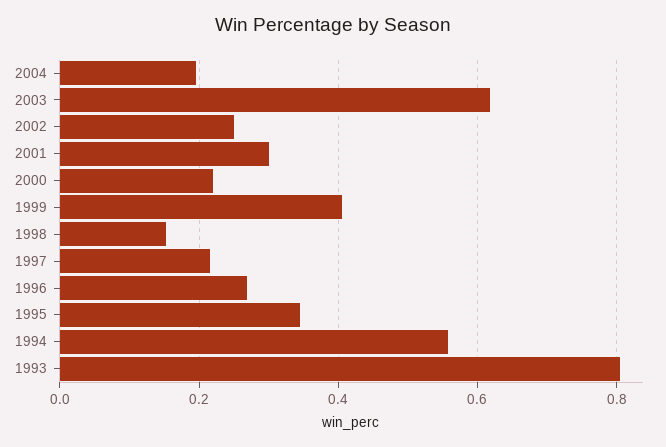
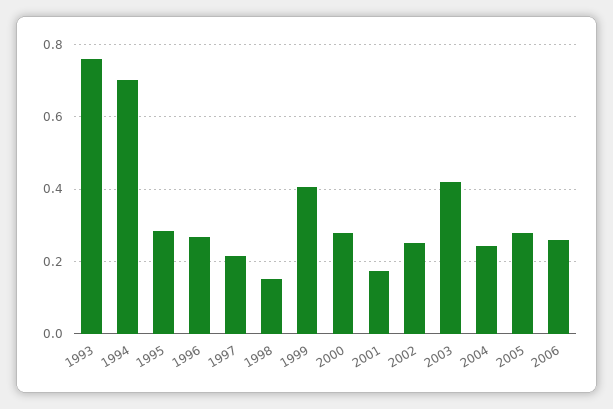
2004: 0.2 -> 0.24
2003: 0.62 -> 0.42
2001: 0.3 -> 0.18
2000: 0.22 -> 0.28
1995: 0.34 -> 0.28
1994: 0.56 -> 0.7
1993: 0.8 -> 0.76
2005: none -> 0.28
2006: none -> 0.26

